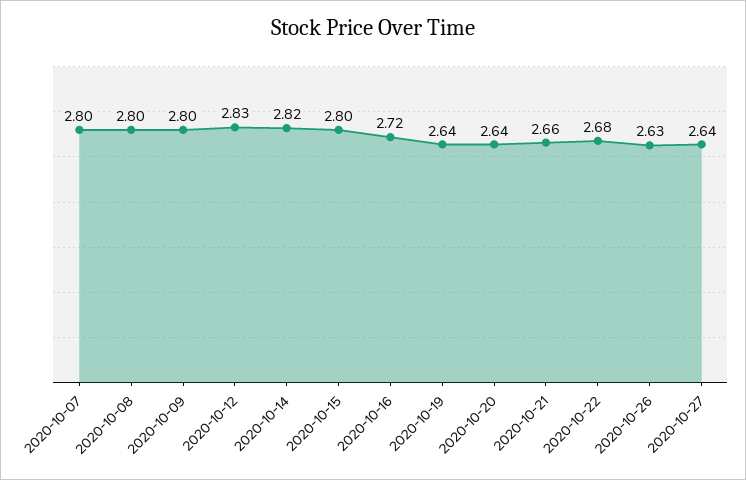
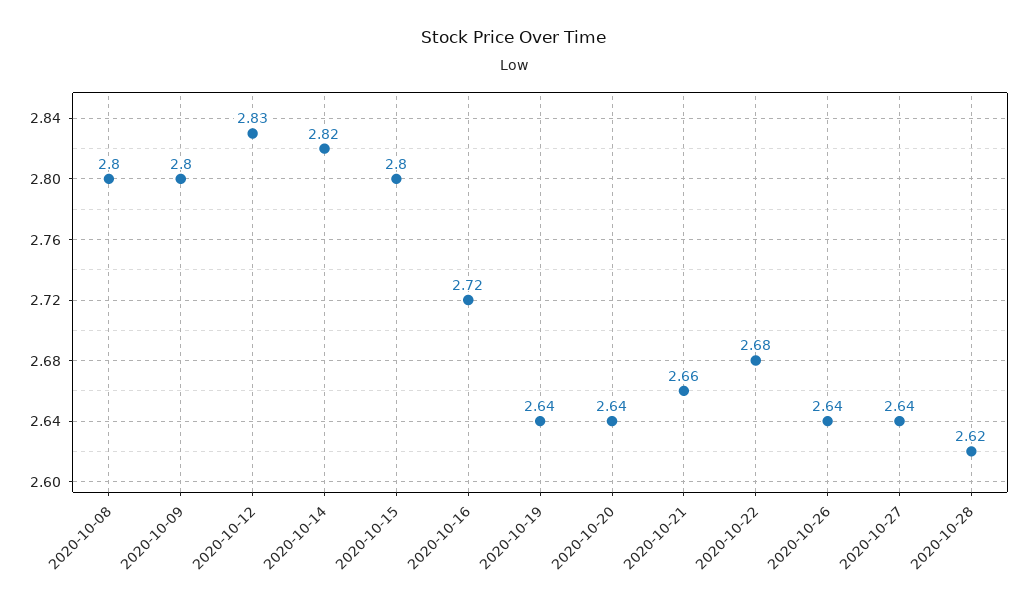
2020-10-07: 2.8 -> none
2020-10-26: 2.63 -> 2.64
2020-10-28: none -> 2.62

